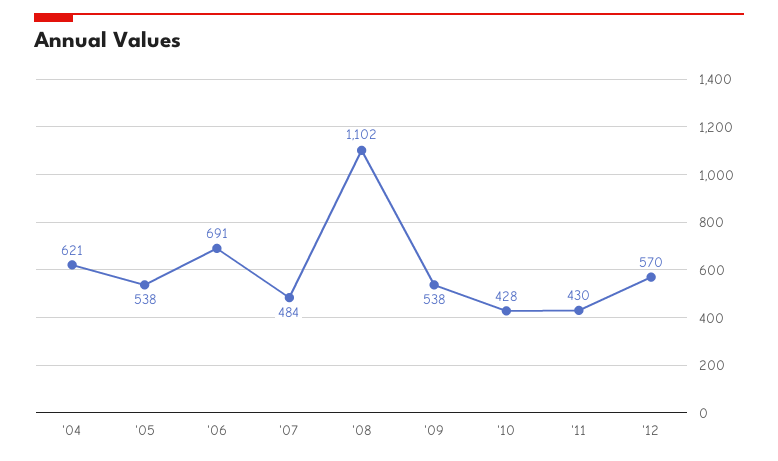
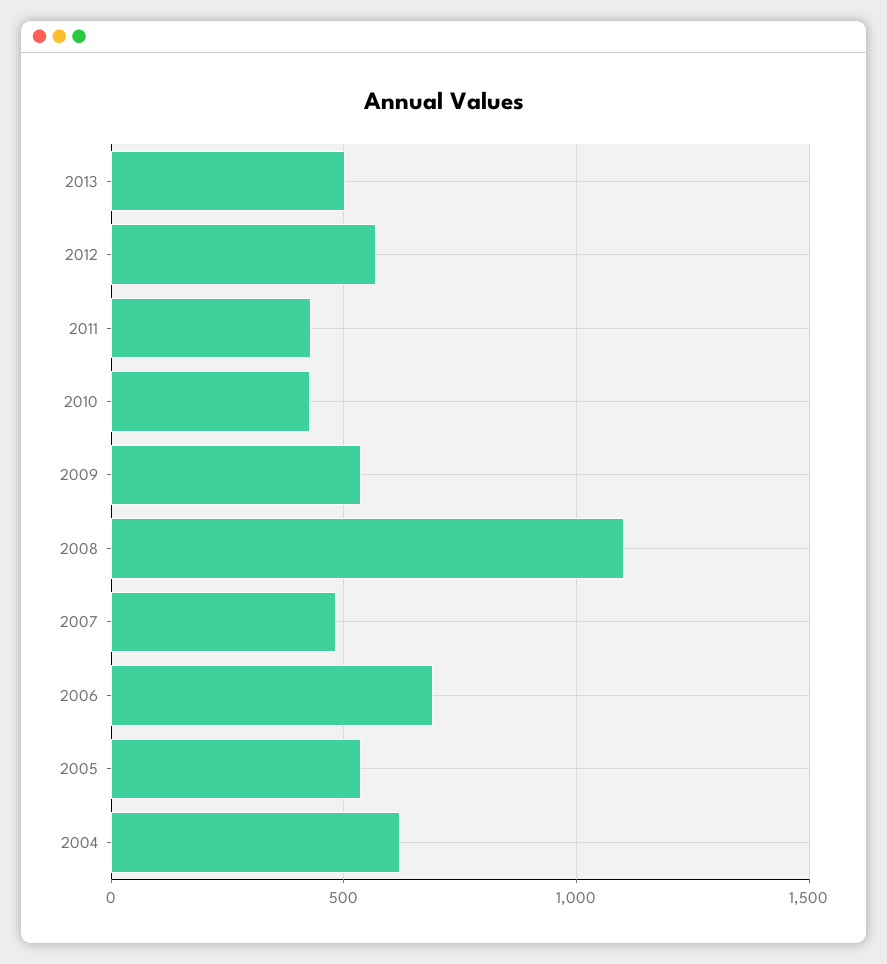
2013: none -> 500

